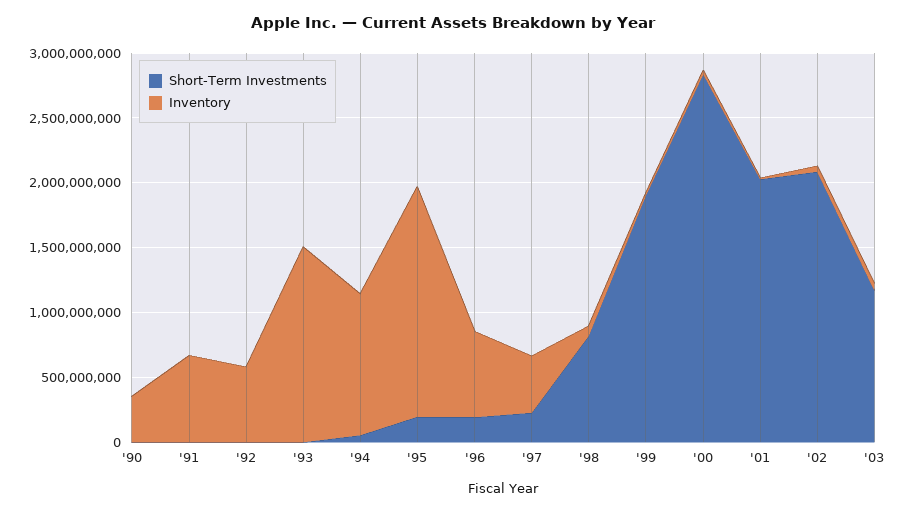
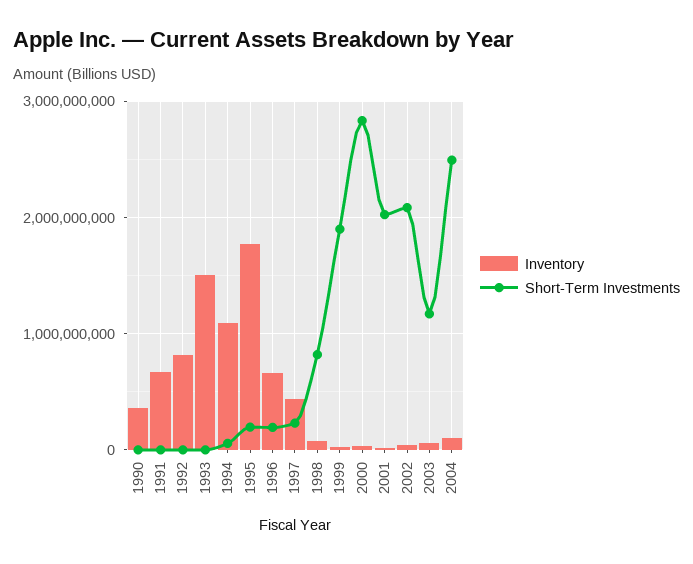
Inventory, '92: 600000000 -> 800000000
Inventory, 2004: none -> 100000000
Short-Term Investments, 2004: none -> 2500000000

